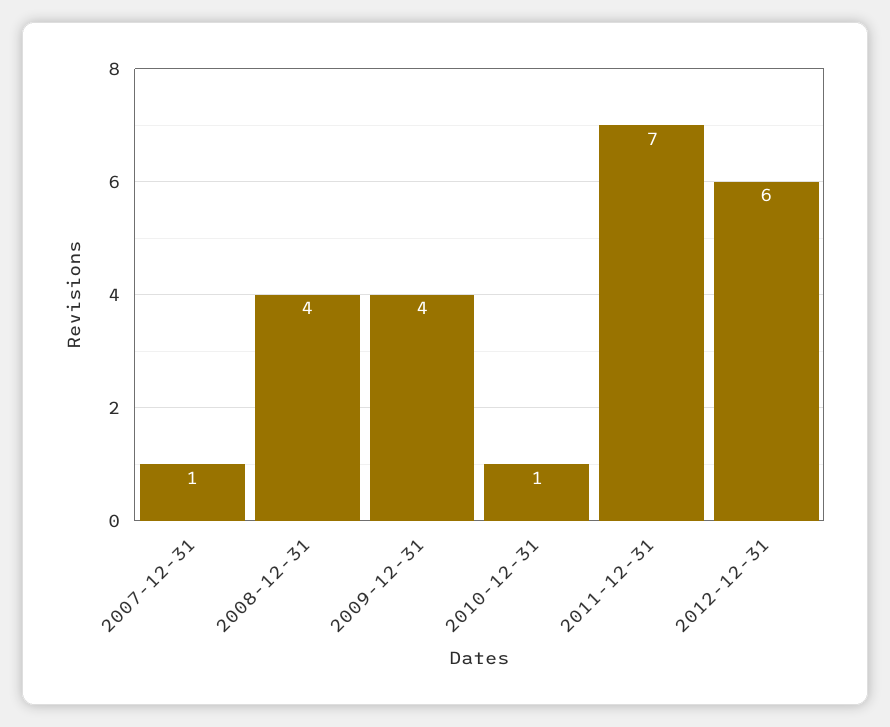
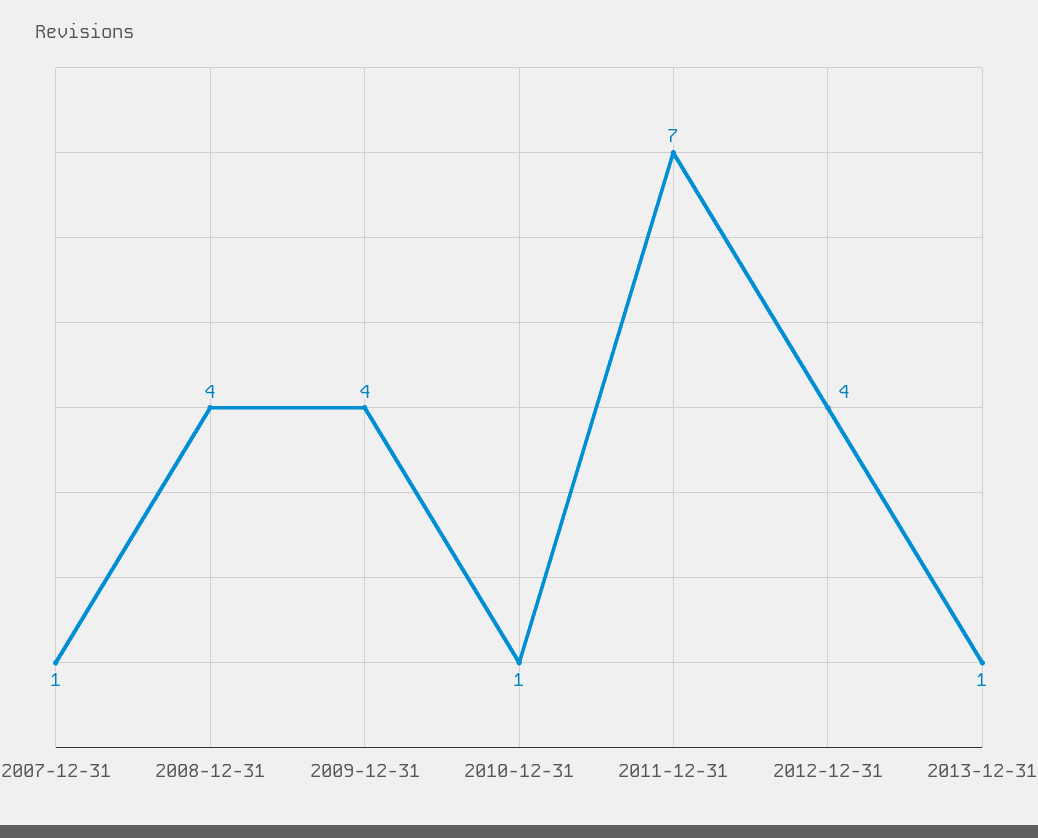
2012-12-31: 6 -> 4
2013-12-31: none -> 1

